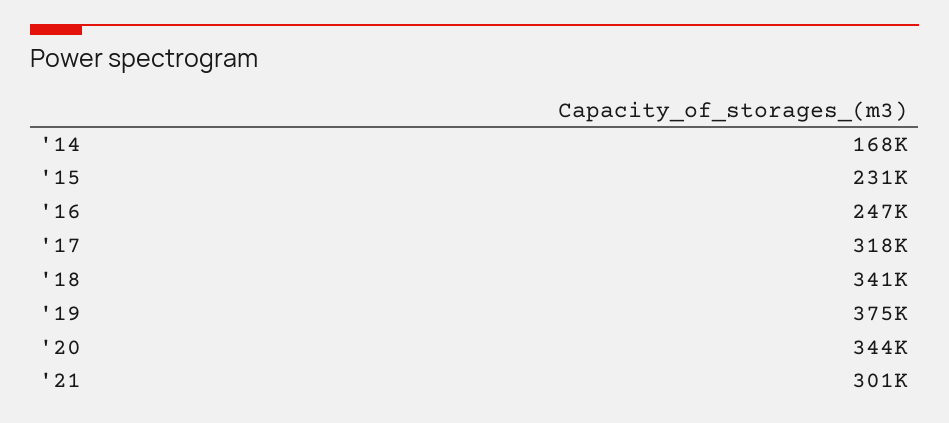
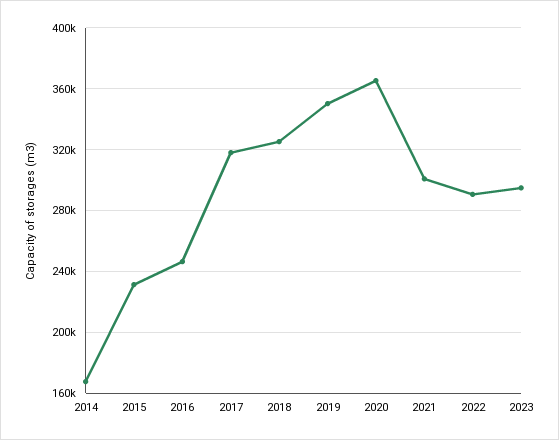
'18: 341000 -> 325000
'19: 375000 -> 350000
'20: 344000 -> 365000
2022: none -> 290000
2023: none -> 295000

